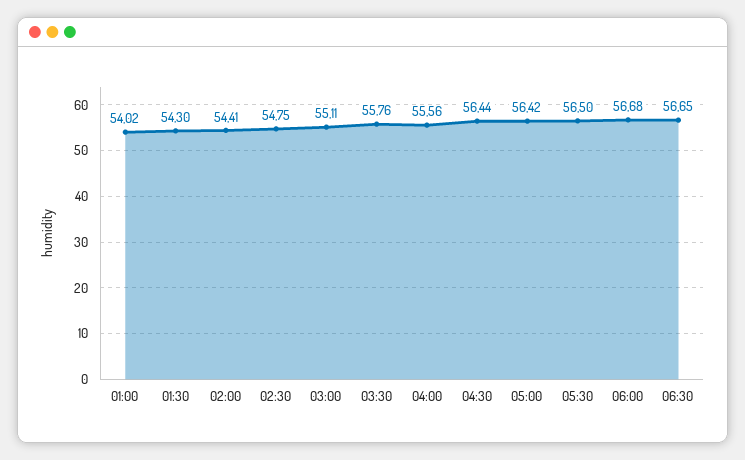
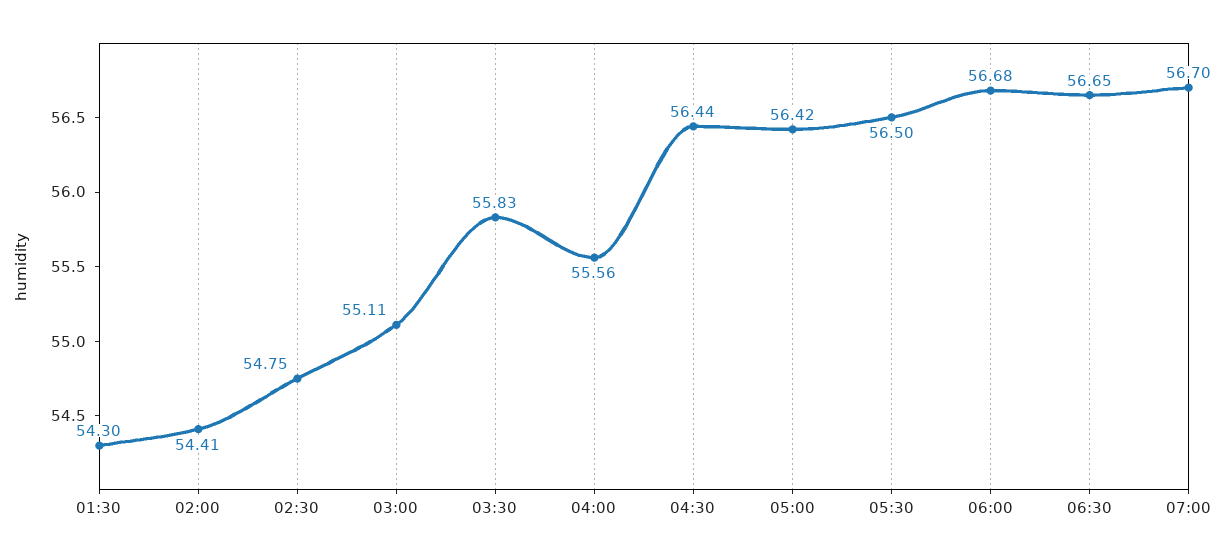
01:00: 54.02 -> none
03:30: 55.76 -> 55.83
07:00: none -> 56.7

